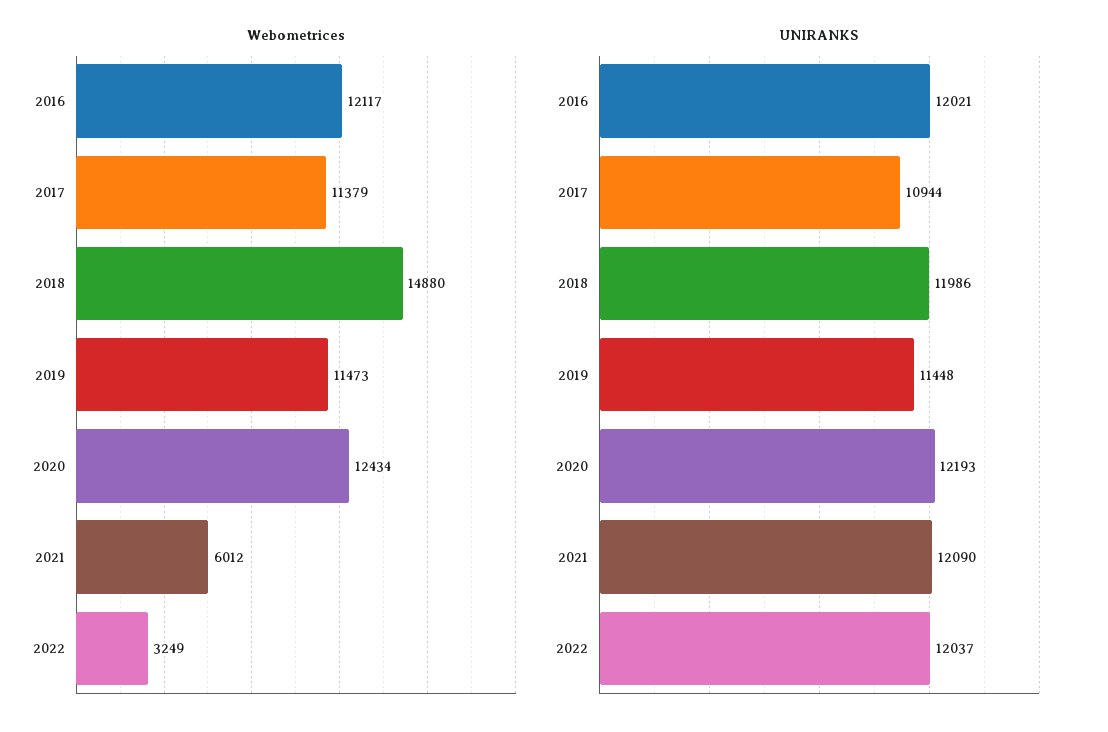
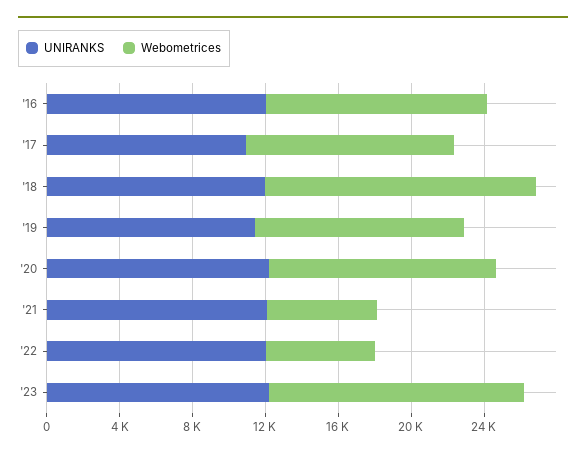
Webometrices, 2022: 3249 -> 6000
UNIRANKS, '23: none -> 12000
Webometrices, '23: none -> 14000

